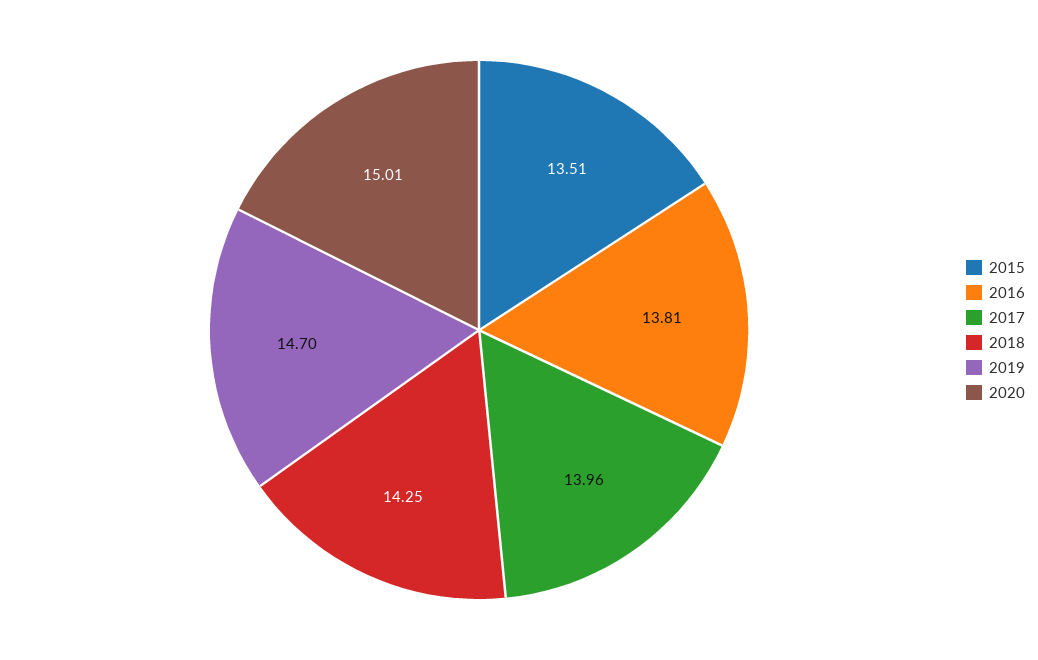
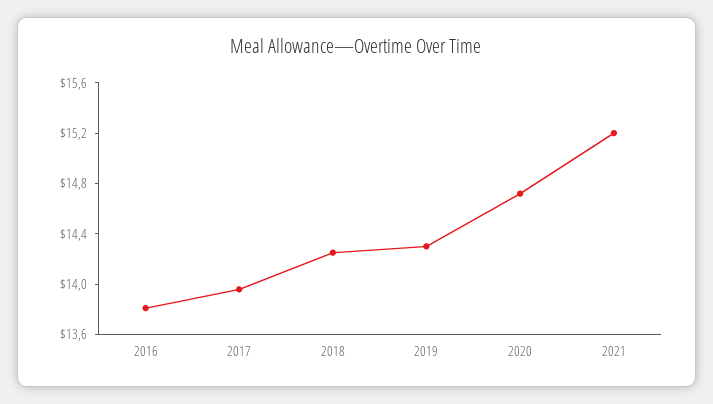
2015: 13.51 -> none
2019: 14.7 -> 14.3
2020: 15.01 -> 14.7
2021: none -> 15.2

